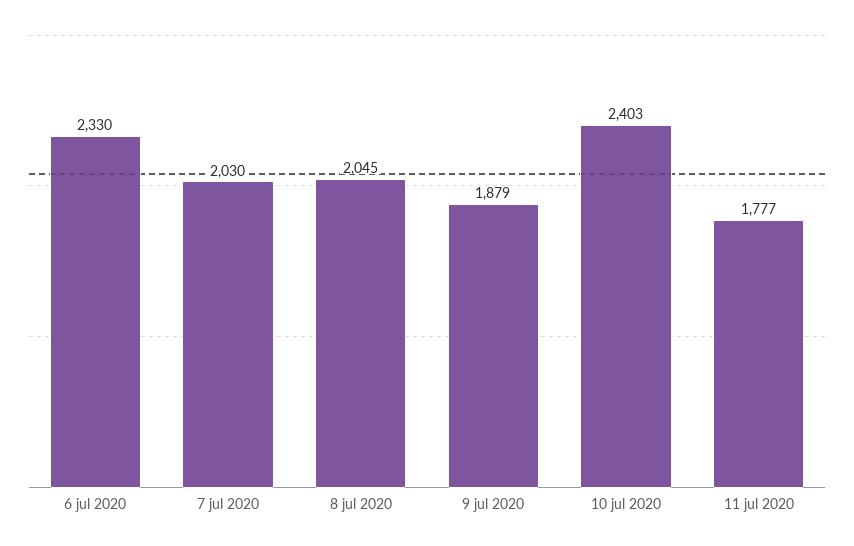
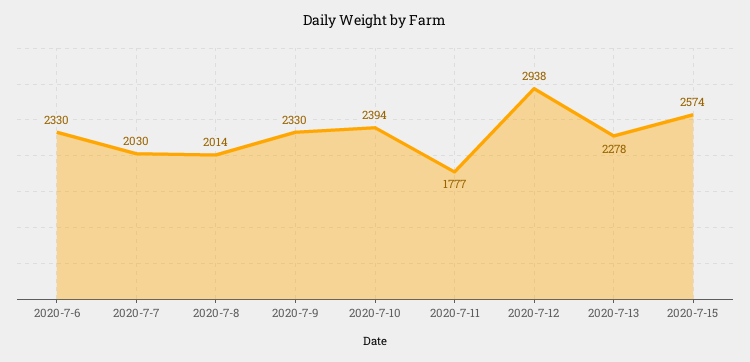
8 jul 2020: 2045 -> 2014
9 jul 2020: 1879 -> 2330
10 jul 2020: 2403 -> 2394
2020-7-12: none -> 2938
2020-7-13: none -> 2278
2020-7-15: none -> 2574

